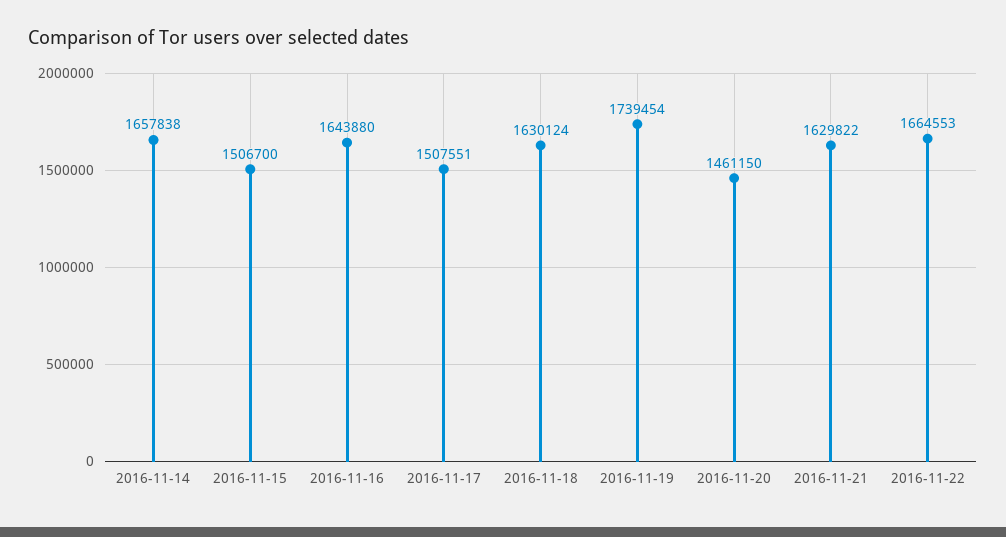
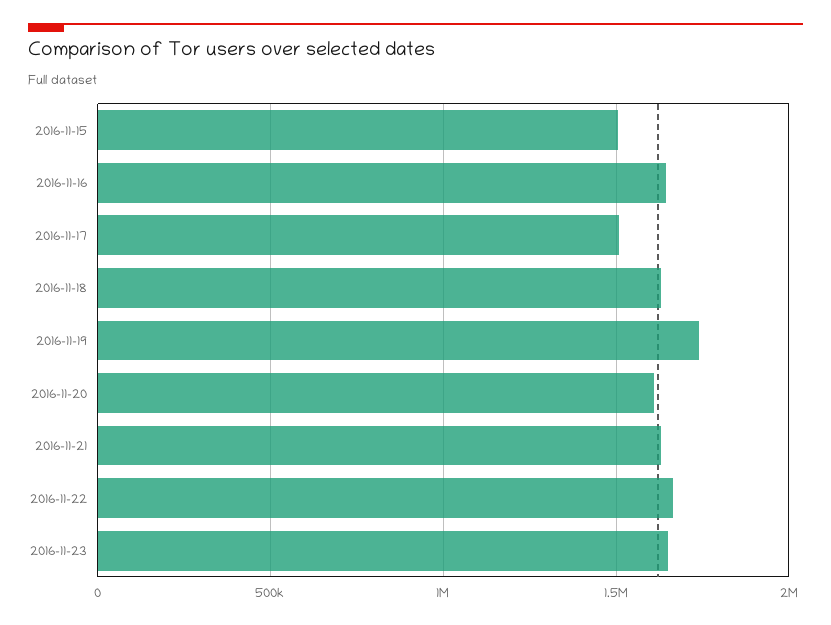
2016-11-14: 1657838 -> none
2016-11-20: 1461150 -> 1600000
2016-11-23: none -> 1650000

